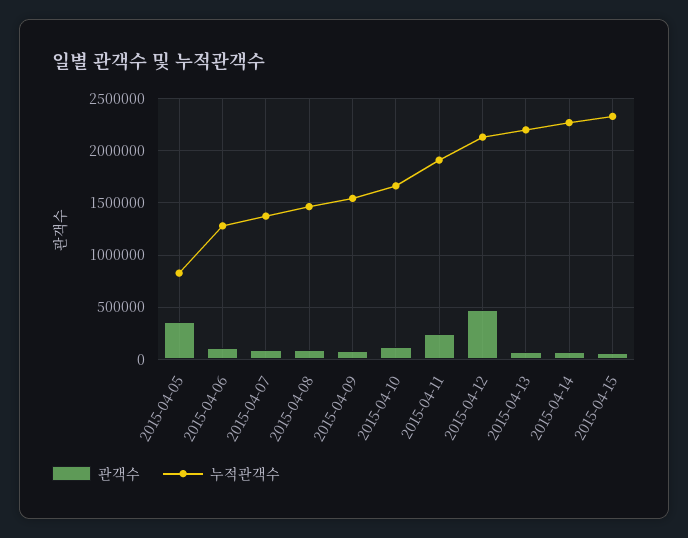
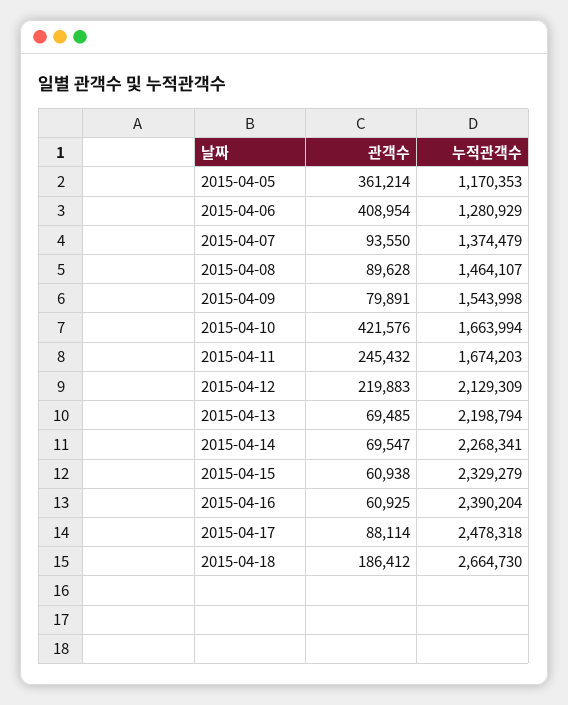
누적관객수, 2015-04-05: 800000 -> 1170353
관객수, 2015-04-06: 100000 -> 408954
관객수, 2015-04-10: 100000 -> 421576
누적관객수, 2015-04-11: 1900000 -> 1674203
관객수, 2015-04-12: 500000 -> 219883
관객수, 2015-04-16: none -> 60925
누적관객수, 2015-04-16: none -> 2390204
관객수, 2015-04-17: none -> 88114
누적관객수, 2015-04-17: none -> 2478318
관객수, 2015-04-18: none -> 186412
누적관객수, 2015-04-18: none -> 2664730

